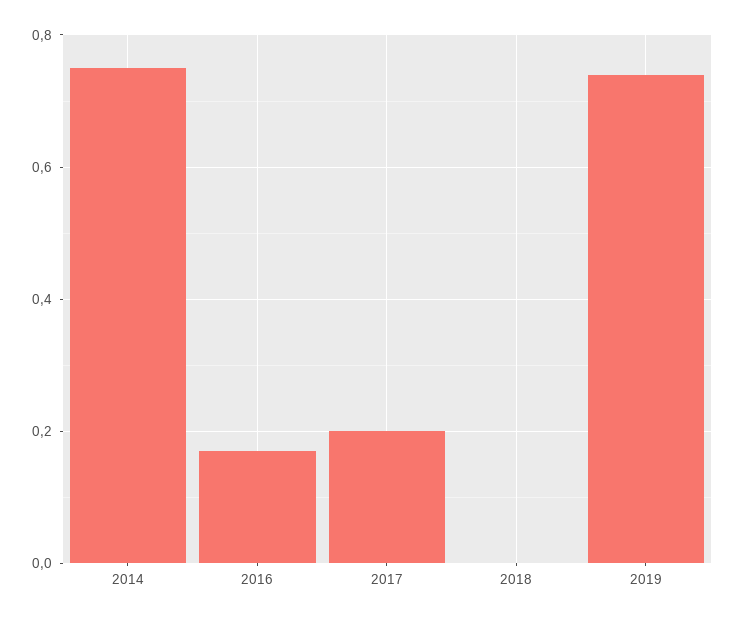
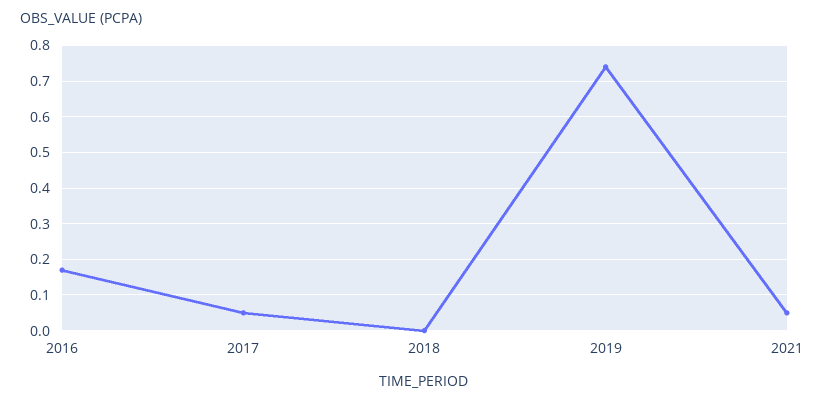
2014: 0.75 -> none
2017: 0.2 -> 0.05
2021: none -> 0.05

